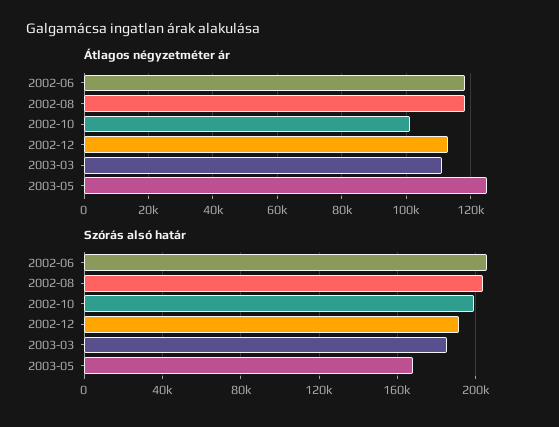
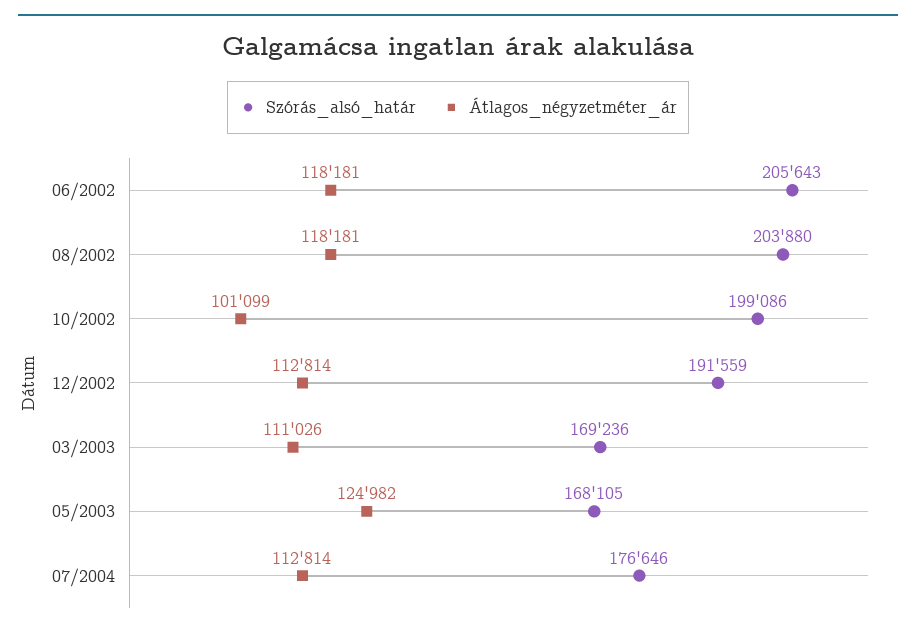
Szórás alsó határ, 2003-03: 185000 -> 169236
Szórás alsó határ, 07/2004: none -> 176646
Átlagos négyzetméter ár, 07/2004: none -> 112814

